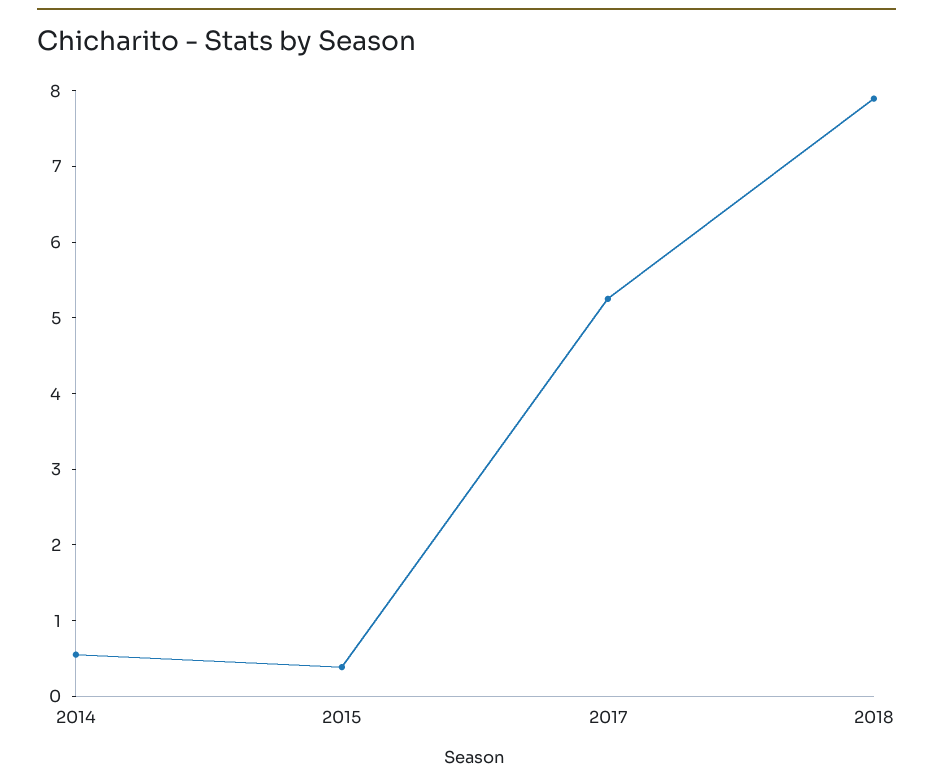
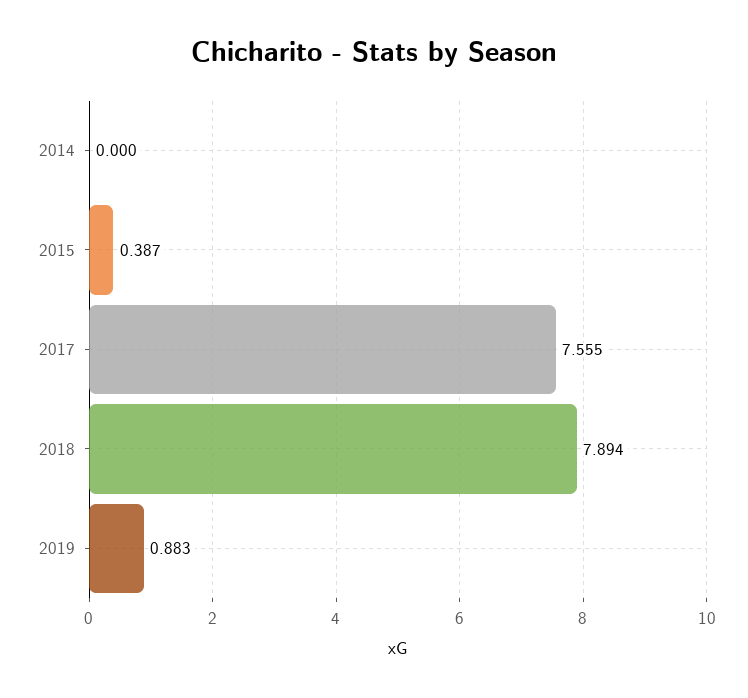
2014: 0.6 -> 0
2017: 5.2 -> 7.555
2019: none -> 0.883

